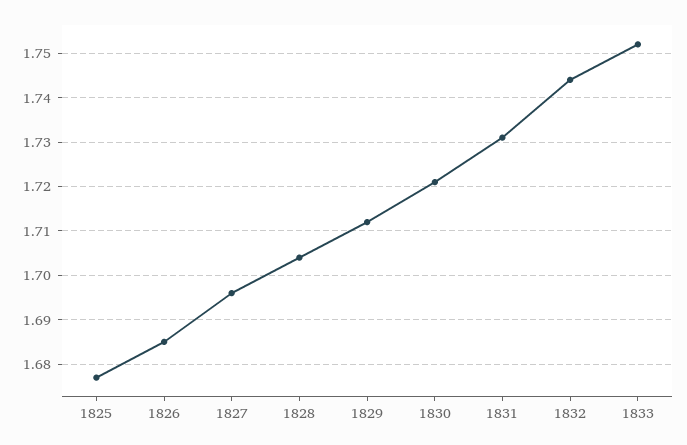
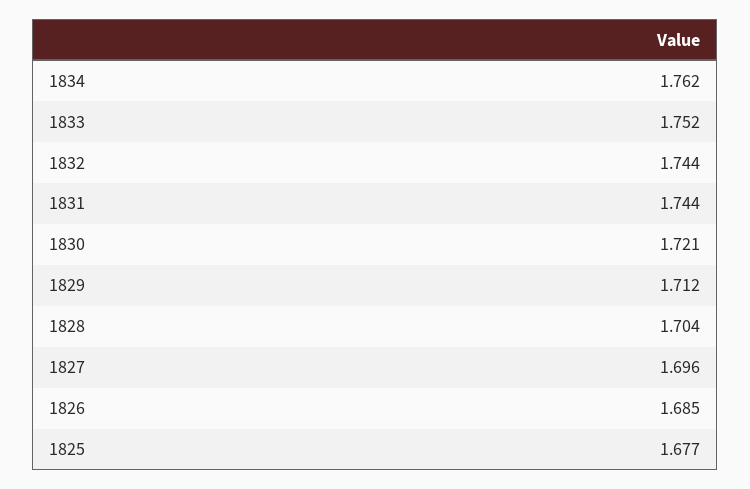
1831: 1.73 -> 1.744
1834: none -> 1.762

